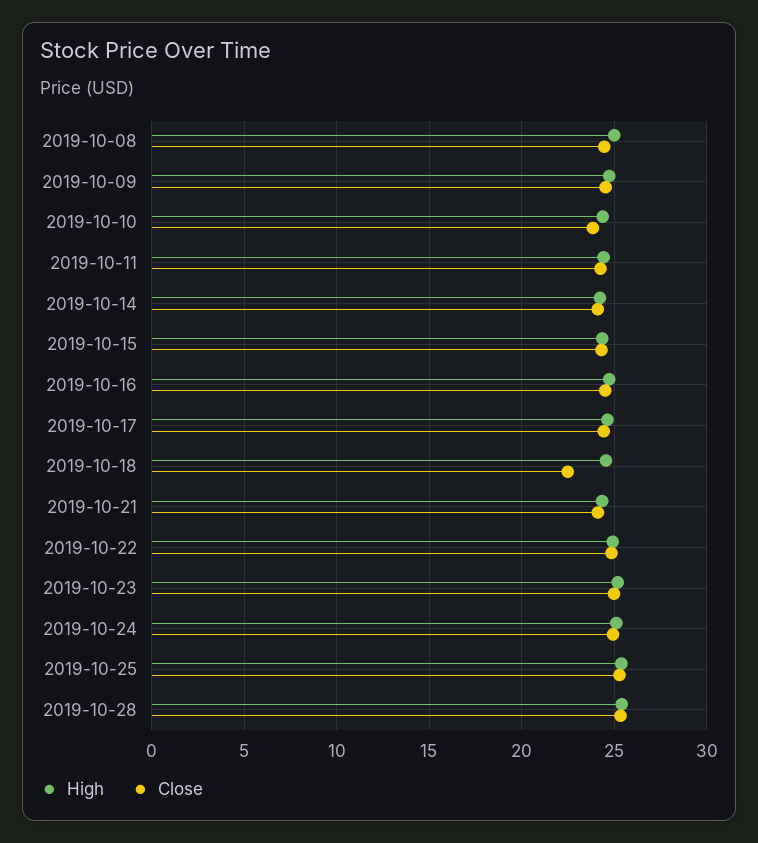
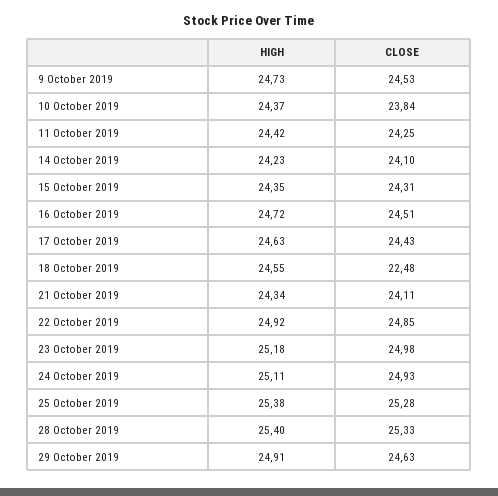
High, 2019-10-08: 25 -> none
Close, 2019-10-08: 24.5 -> none
High, 29 October 2019: none -> 24.91
Close, 29 October 2019: none -> 24.63

